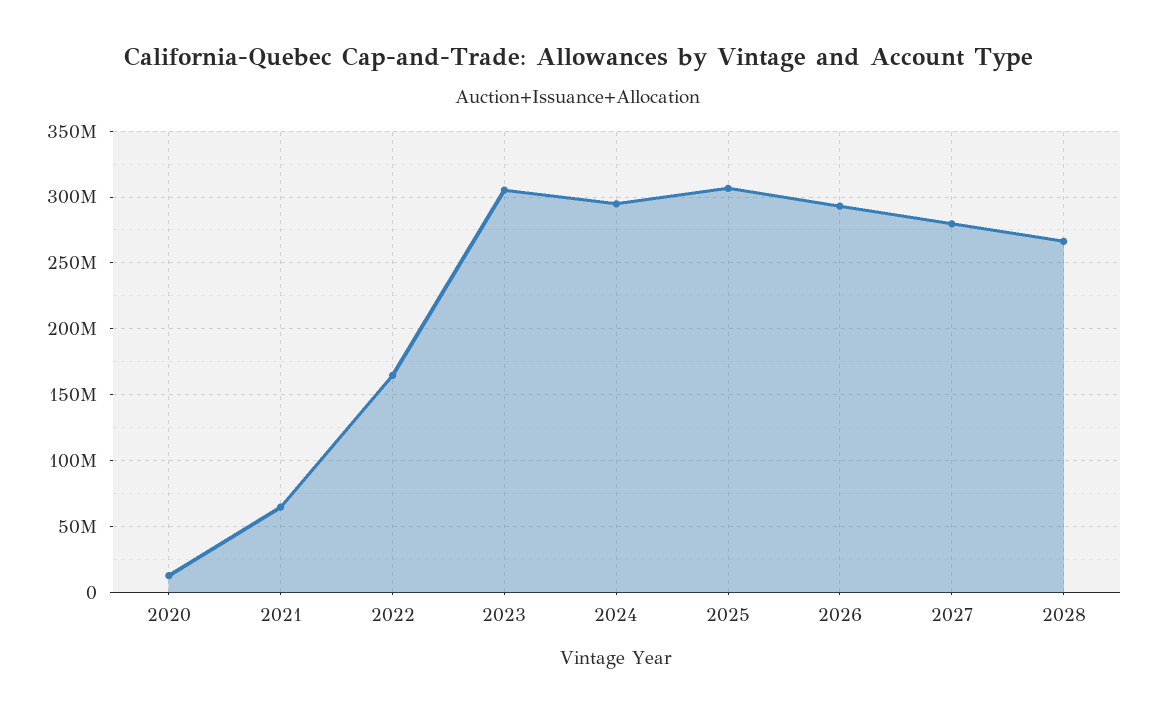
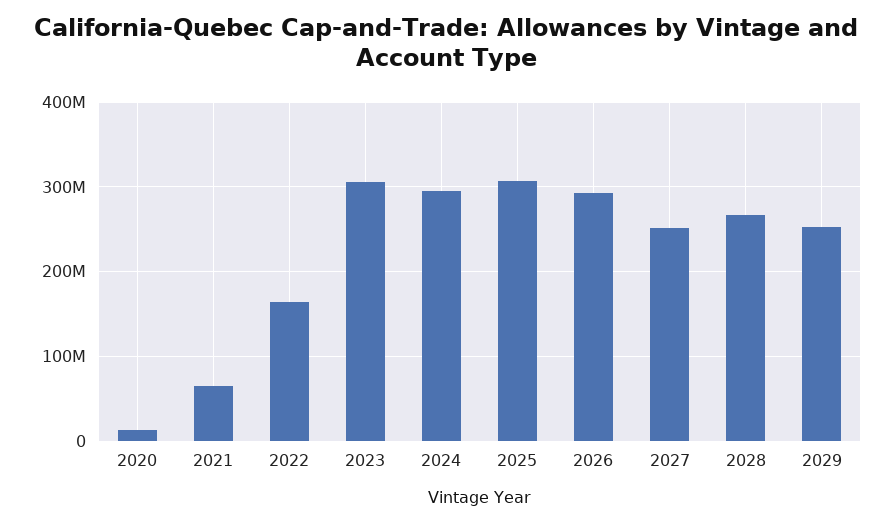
2027: 280000000 -> 250000000
2029: none -> 250000000

